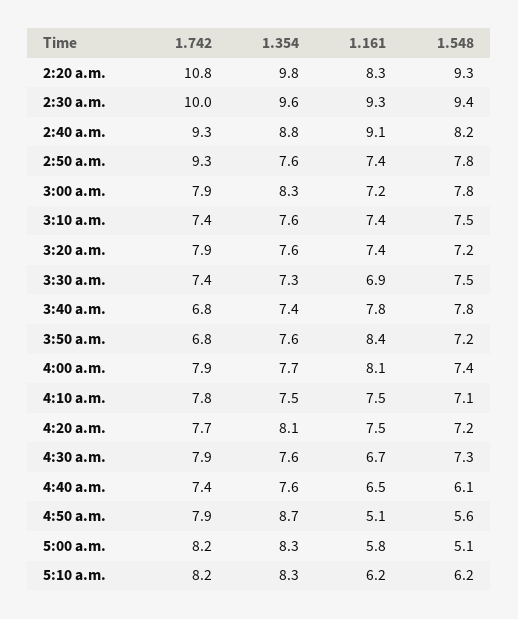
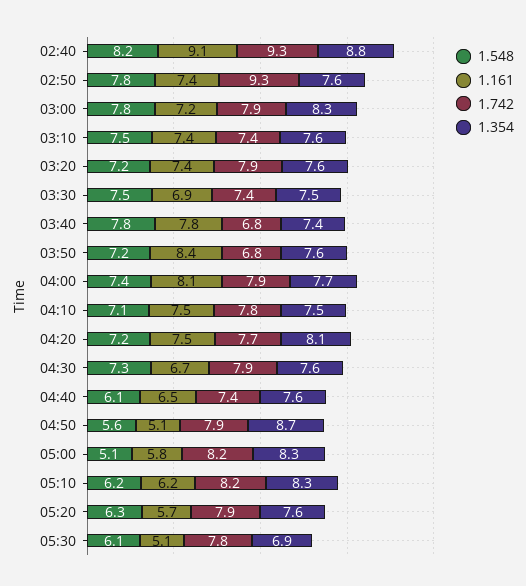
1.742, 2:20 a.m.: 10.8 -> none
1.354, 2:20 a.m.: 9.8 -> none
1.161, 2:20 a.m.: 8.3 -> none
1.548, 2:20 a.m.: 9.3 -> none
1.742, 2:30 a.m.: 10 -> none
1.354, 2:30 a.m.: 9.6 -> none
1.161, 2:30 a.m.: 9.3 -> none
1.548, 2:30 a.m.: 9.4 -> none
1.354, 3:30 a.m.: 7.3 -> 7.5
1.548, 05:20: none -> 6.3
1.161, 05:20: none -> 5.7
1.742, 05:20: none -> 7.9
1.354, 05:20: none -> 7.6
1.548, 05:30: none -> 6.1
1.161, 05:30: none -> 5.1
1.742, 05:30: none -> 7.8
1.354, 05:30: none -> 6.9

